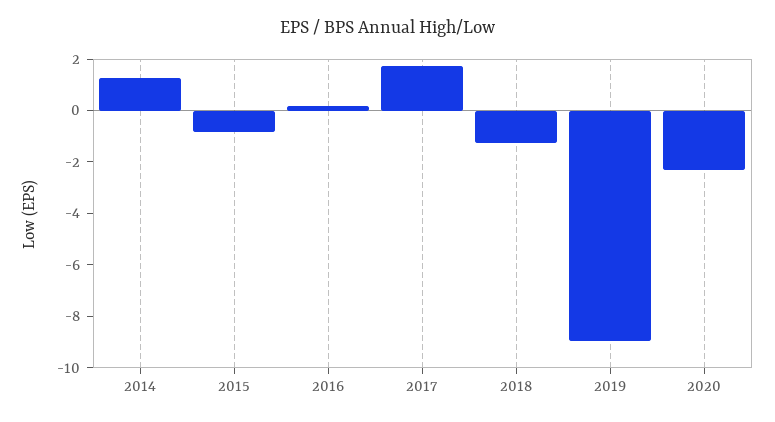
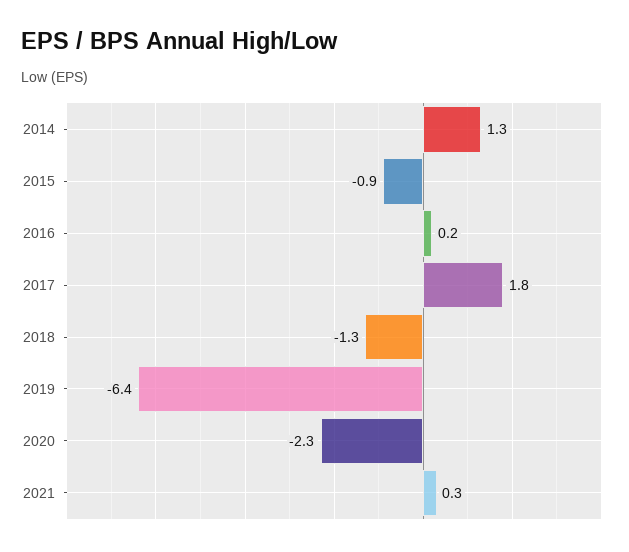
2019: -9 -> -6.4
2021: none -> 0.3

